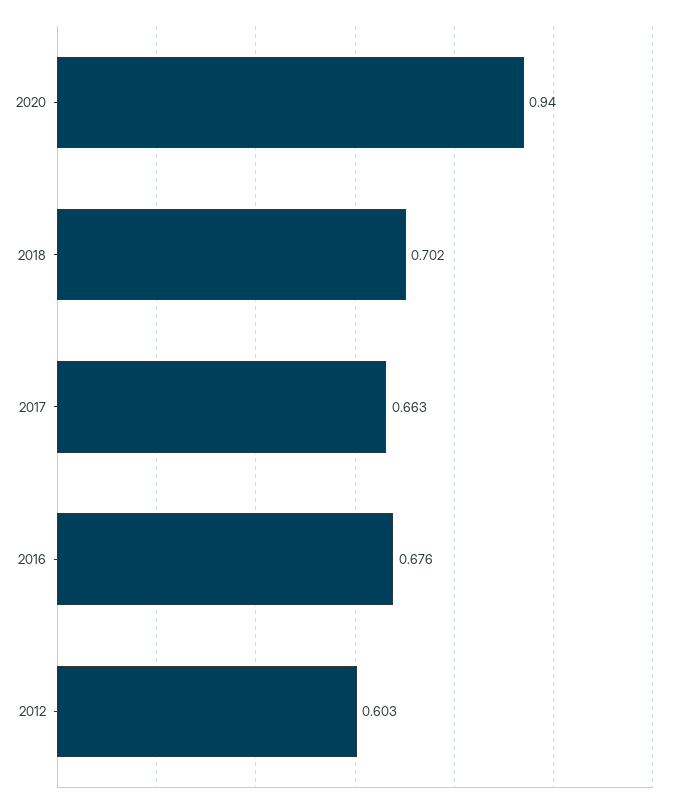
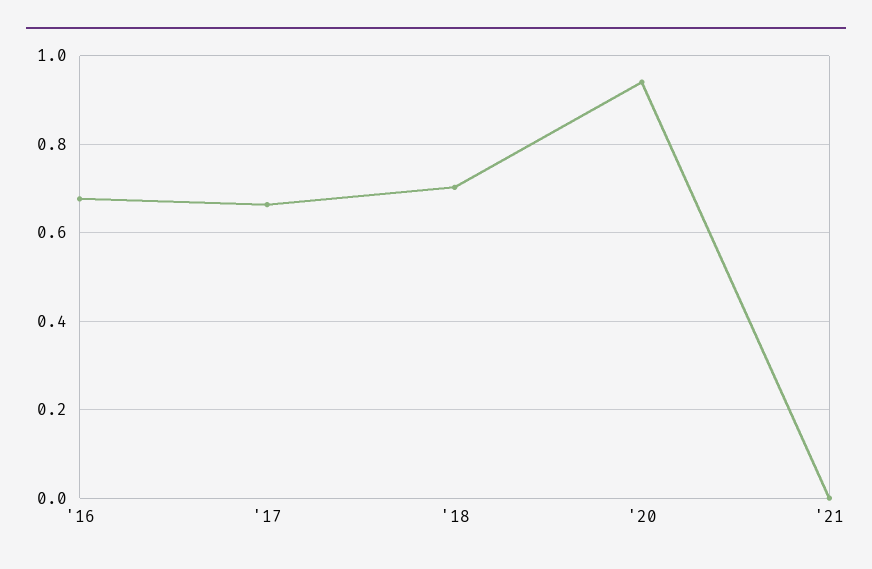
2012: 0.603 -> none
'21: none -> 0

